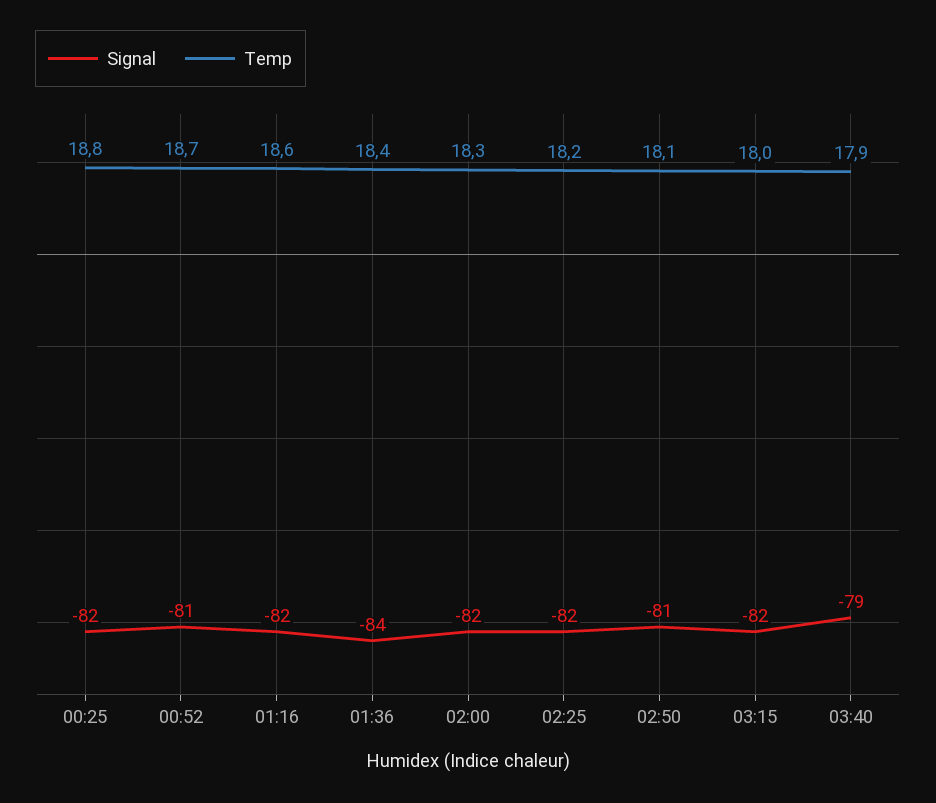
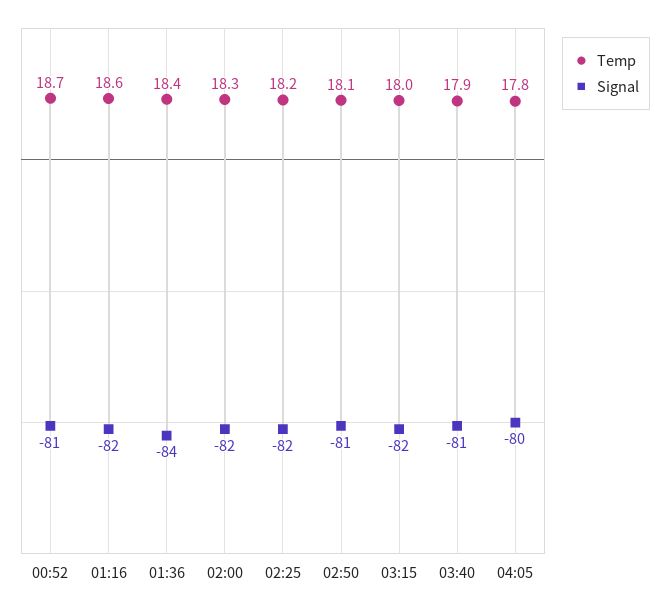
Signal, 00:25: -82 -> none
Temp, 00:25: 18.8 -> none
Signal, 03:40: -79 -> -81
Temp, 04:05: none -> 17.8
Signal, 04:05: none -> -80

